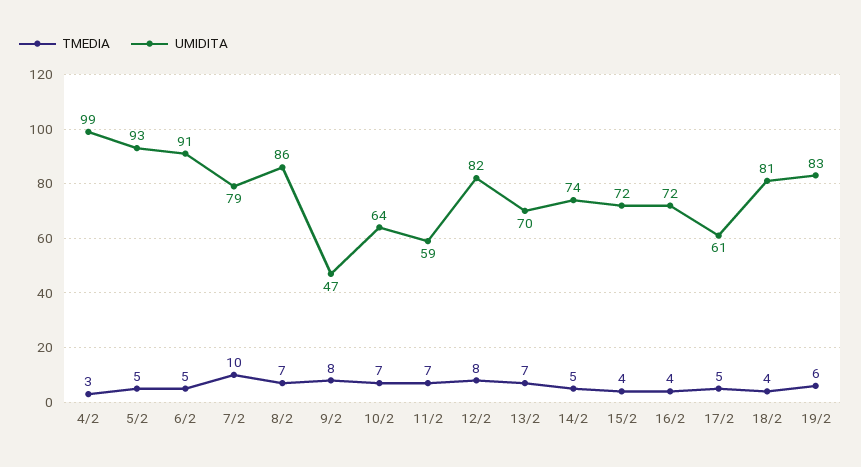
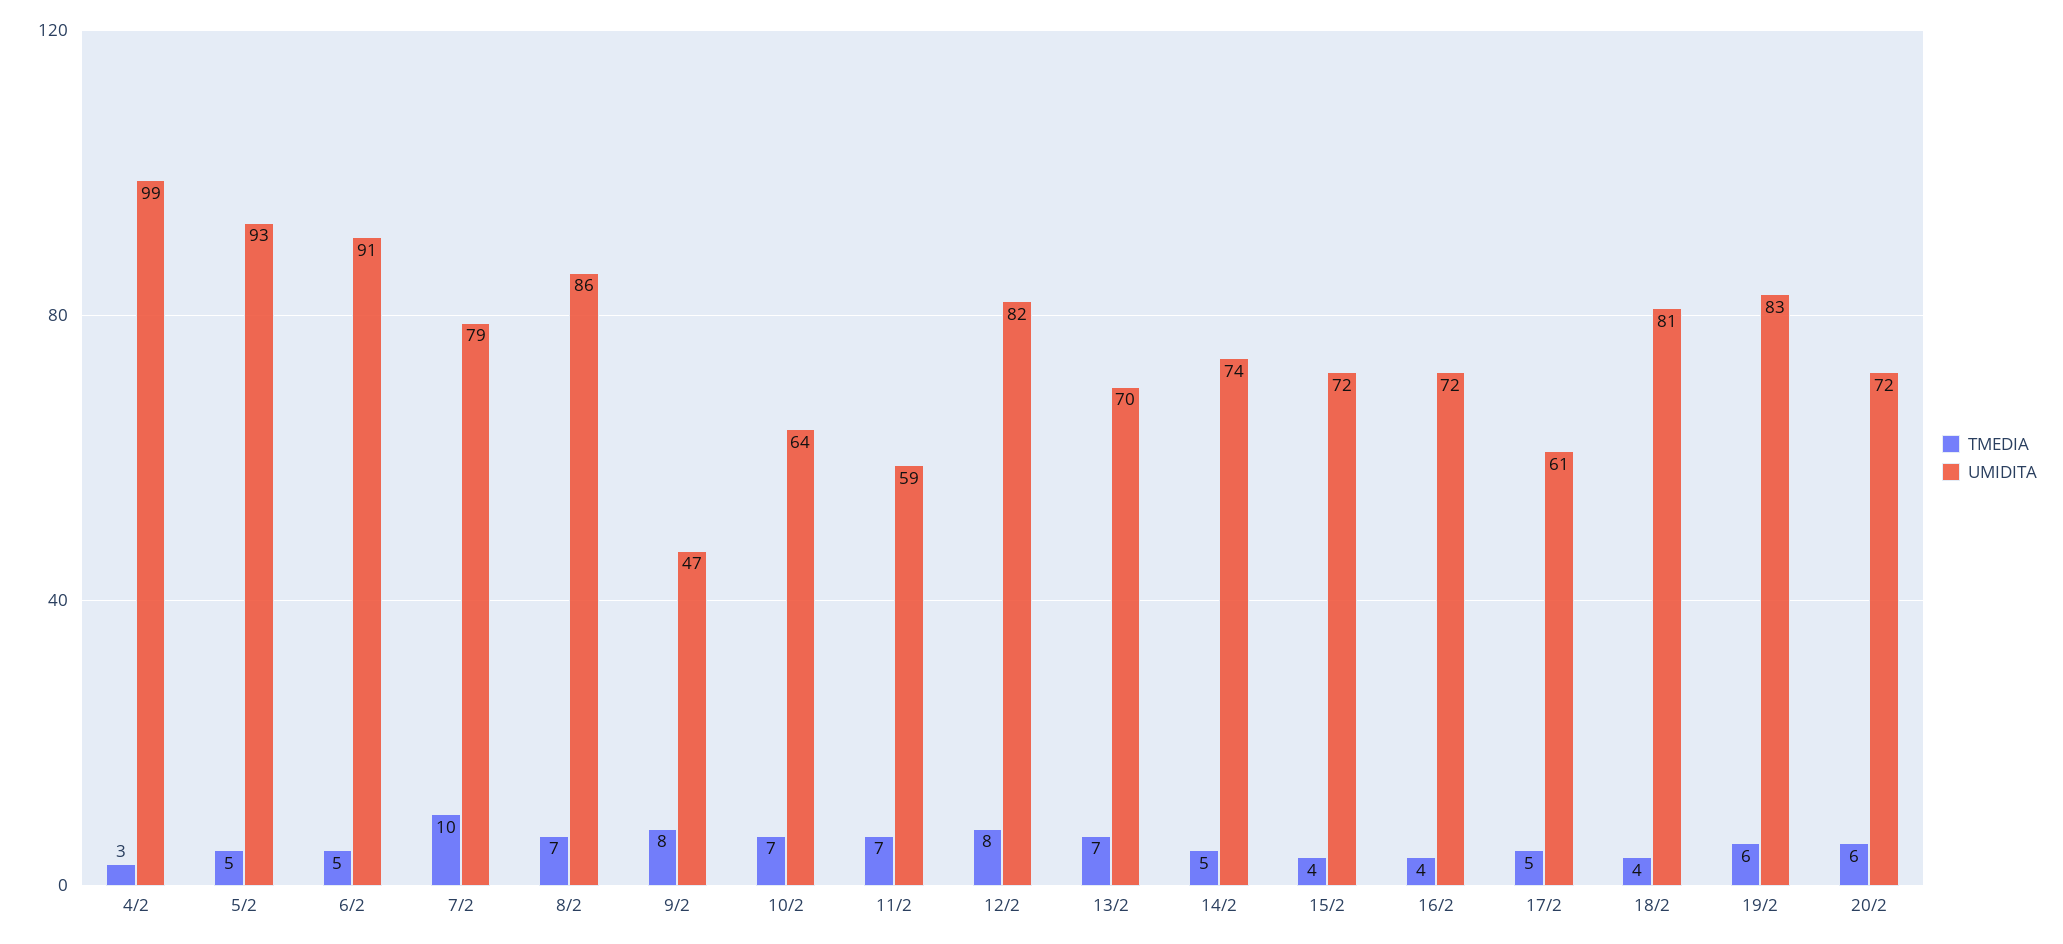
TMEDIA, 20/2: none -> 6
UMIDITA, 20/2: none -> 72

